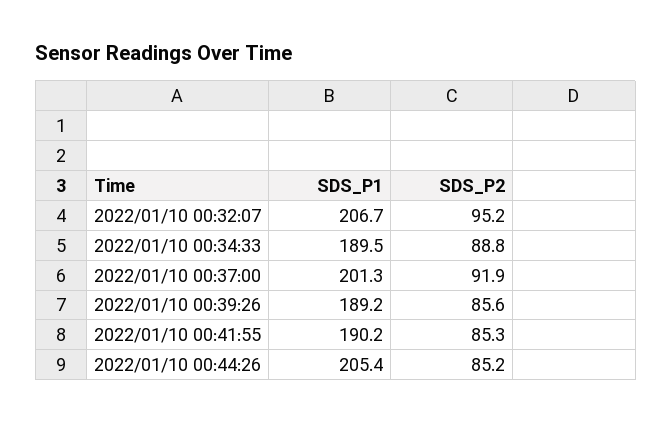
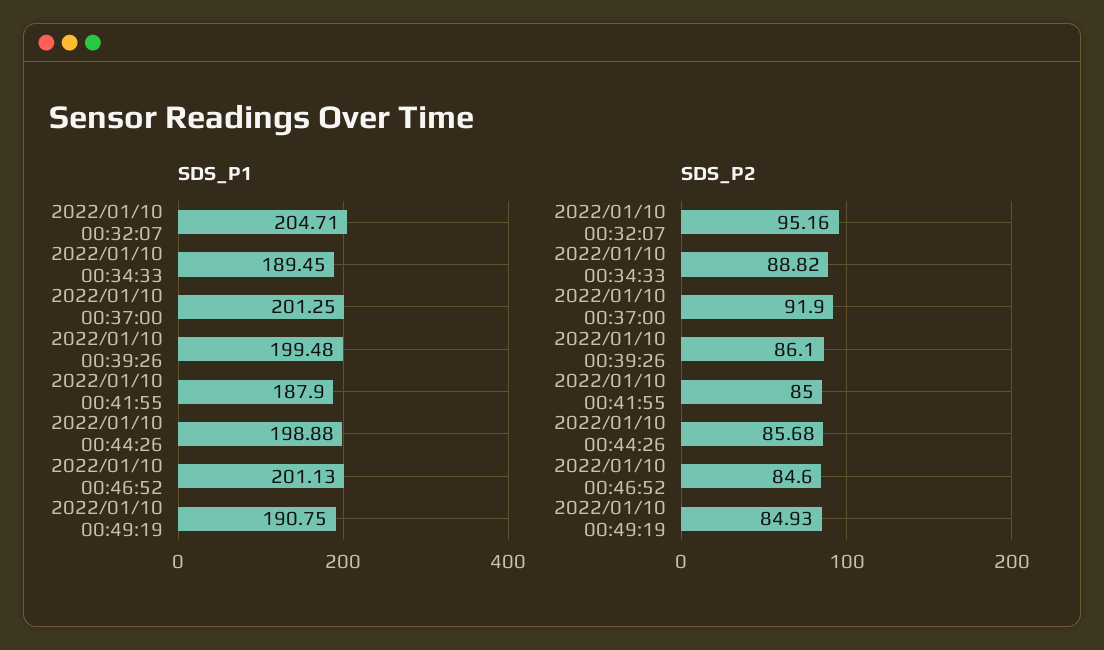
SDS_P1, 2022/01/10 00:32:07: 206.7 -> 204.71
SDS_P1, 2022/01/10 00:39:26: 189.2 -> 199.48
SDS_P2, 2022/01/10 00:39:26: 85.6 -> 86.1
SDS_P1, 2022/01/10 00:41:55: 190.2 -> 187.9
SDS_P2, 2022/01/10 00:41:55: 85.3 -> 85
SDS_P1, 2022/01/10 00:44:26: 205.4 -> 198.88
SDS_P2, 2022/01/10 00:44:26: 85.2 -> 85.68
SDS_P1, 2022/01/10 00:46:52: none -> 201.13
SDS_P1, 2022/01/10 00:49:19: none -> 190.75
SDS_P2, 2022/01/10 00:46:52: none -> 84.6
SDS_P2, 2022/01/10 00:49:19: none -> 84.93

